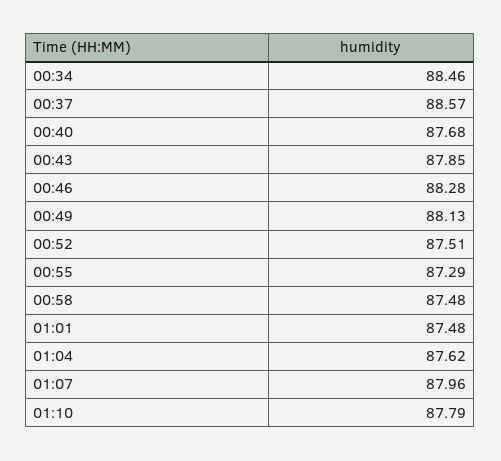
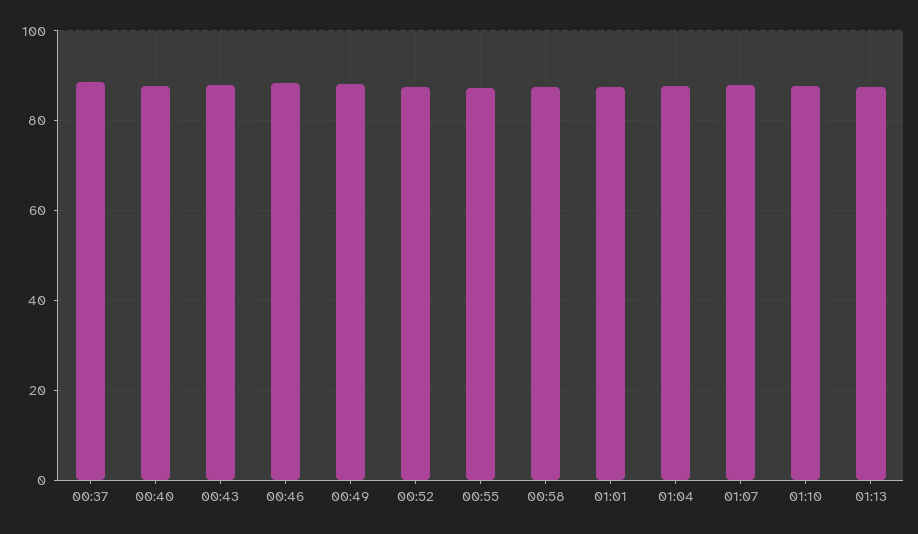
00:34: 88.46 -> none
01:13: none -> 88

